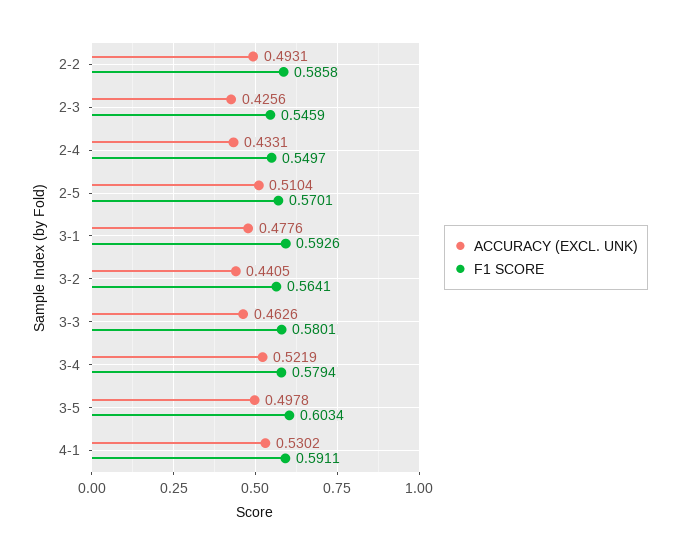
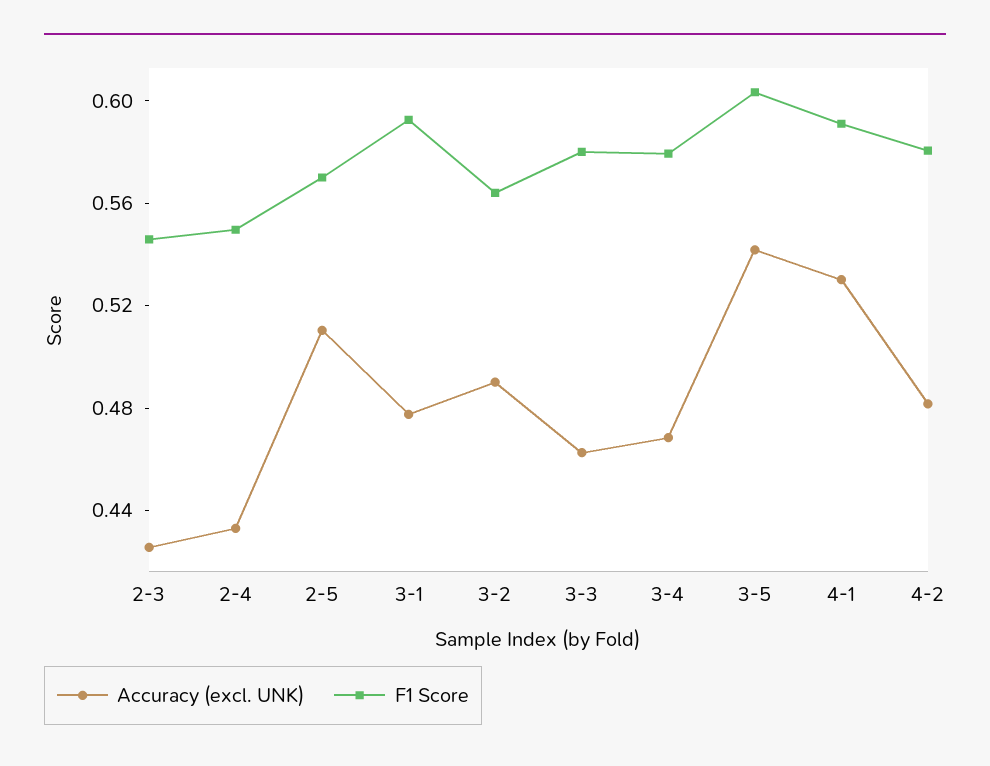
ACCURACY (EXCL. UNK), 2-2: 0.4931 -> none
F1 SCORE, 2-2: 0.5858 -> none
ACCURACY (EXCL. UNK), 3-2: 0.4405 -> 0.49
ACCURACY (EXCL. UNK), 3-4: 0.5219 -> 0.47
ACCURACY (EXCL. UNK), 3-5: 0.4978 -> 0.54
ACCURACY (EXCL. UNK), 4-2: none -> 0.48
F1 SCORE, 4-2: none -> 0.58

